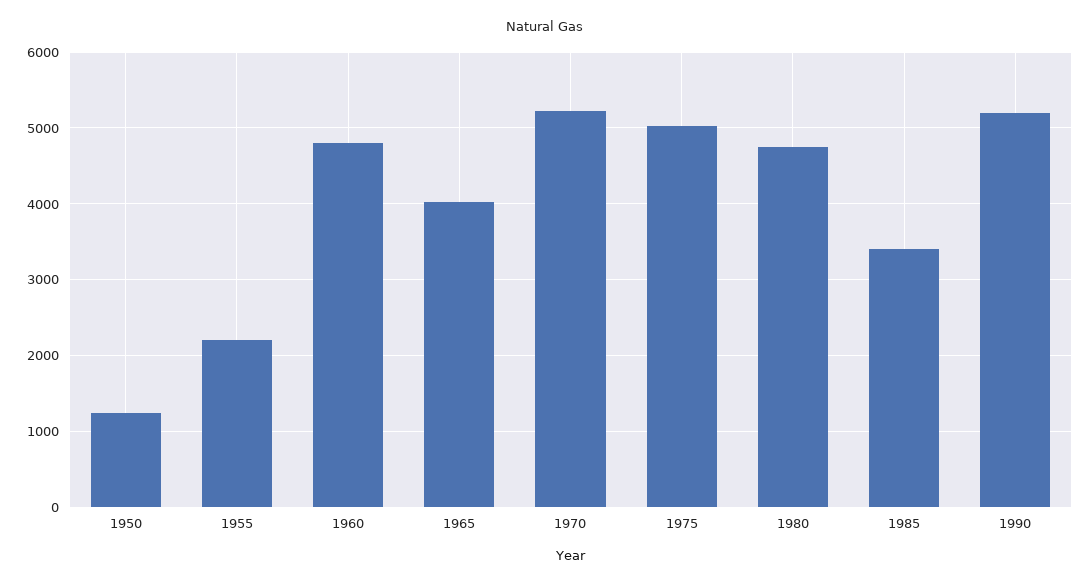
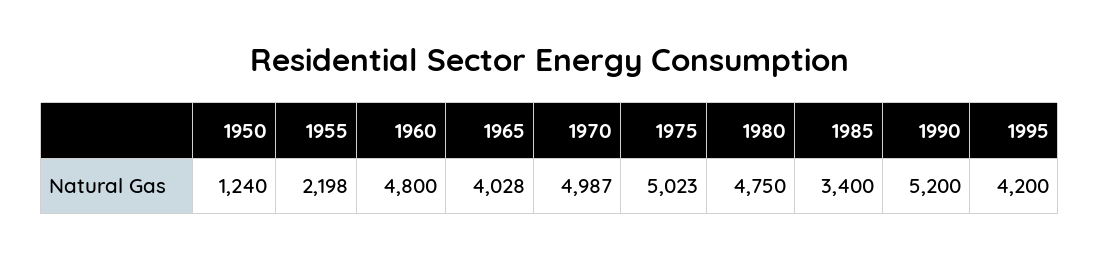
1970: 5200 -> 4987
1995: none -> 4200

